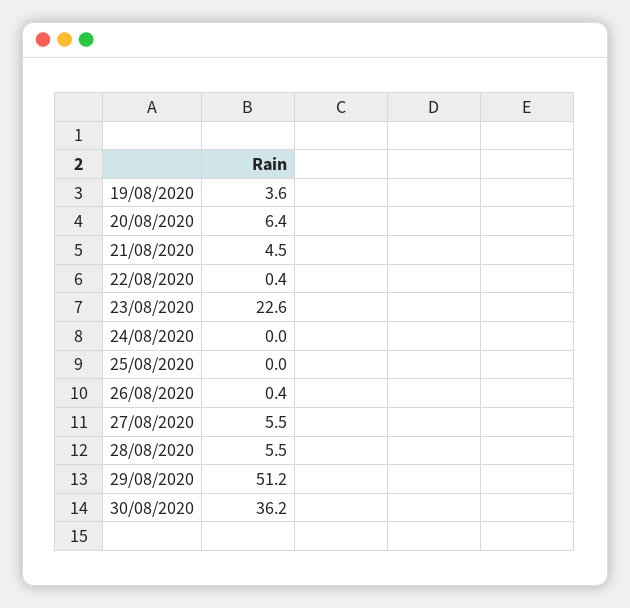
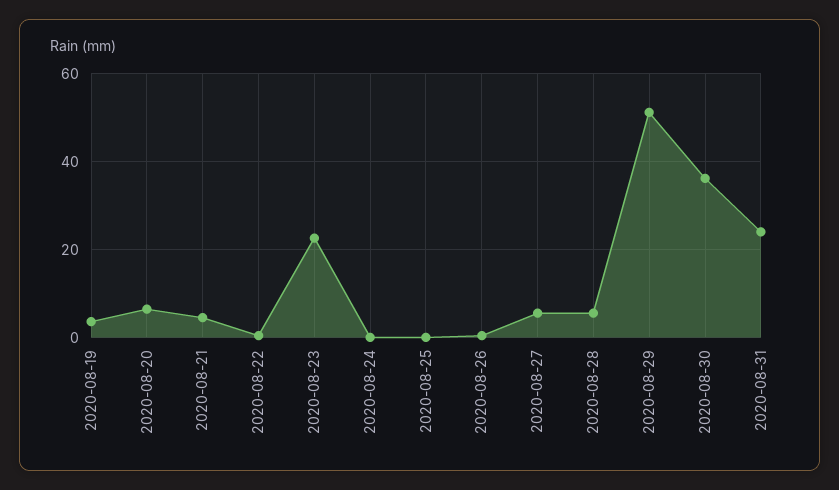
2020-08-31: none -> 24

